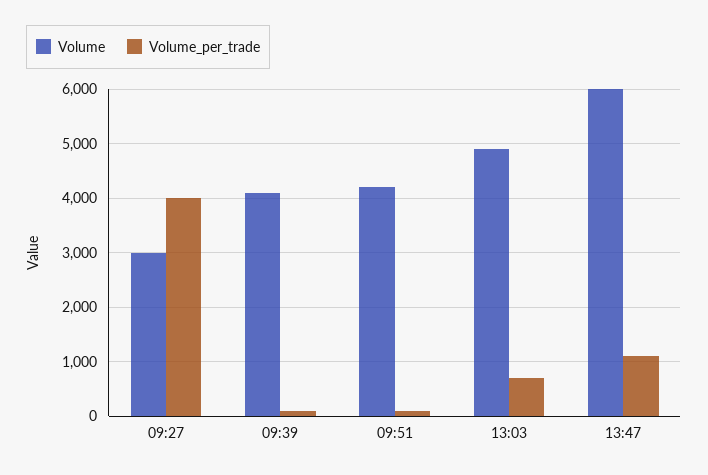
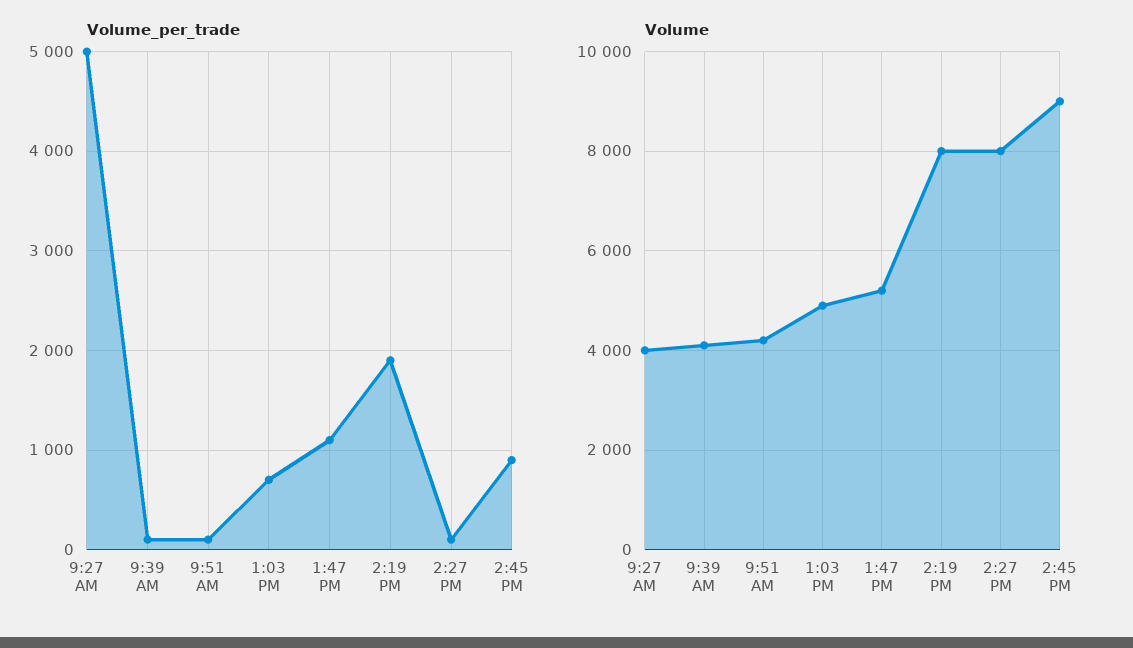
Volume, 09:27: 3000 -> 4000
Volume_per_trade, 09:27: 4000 -> 5000
Volume, 13:47: 6000 -> 5200
Volume_per_trade, 2:19 PM: none -> 1900
Volume_per_trade, 2:27 PM: none -> 100
Volume_per_trade, 2:45 PM: none -> 900
Volume, 2:19 PM: none -> 8000
Volume, 2:27 PM: none -> 8000
Volume, 2:45 PM: none -> 9000

